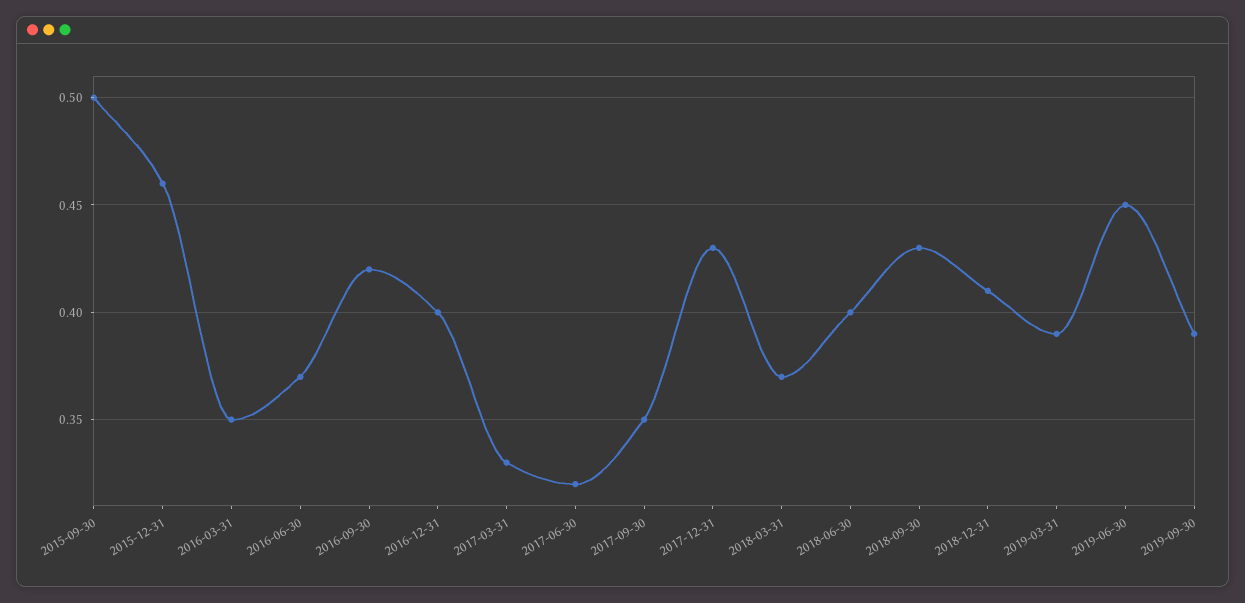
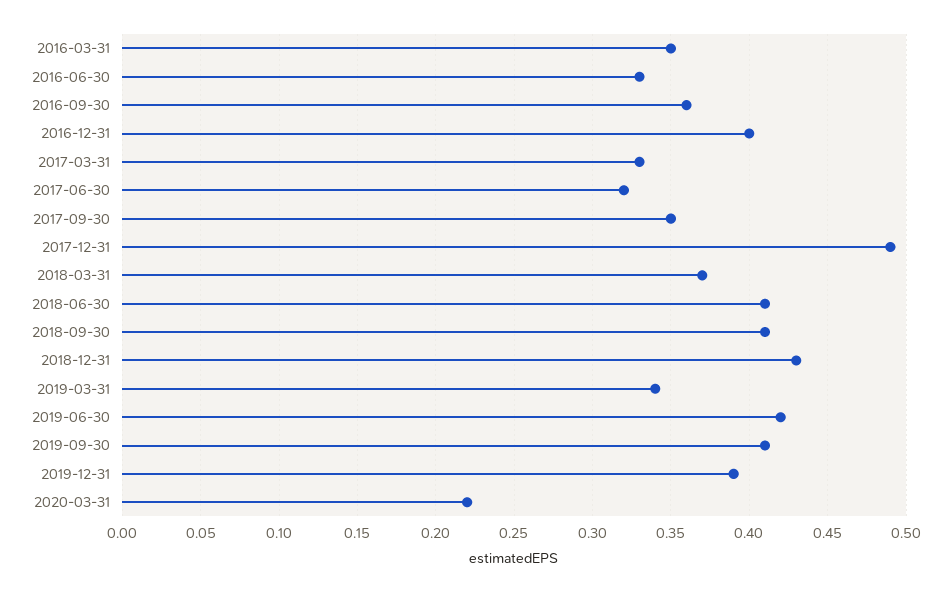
2015-09-30: 0.5 -> none
2015-12-31: 0.46 -> none
2016-06-30: 0.37 -> 0.33
2016-09-30: 0.42 -> 0.36
2017-12-31: 0.43 -> 0.49
2018-06-30: 0.4 -> 0.41
2018-09-30: 0.43 -> 0.41
2018-12-31: 0.41 -> 0.43
2019-03-31: 0.39 -> 0.34
2019-06-30: 0.45 -> 0.42
2019-09-30: 0.39 -> 0.41
2019-12-31: none -> 0.39
2020-03-31: none -> 0.22

